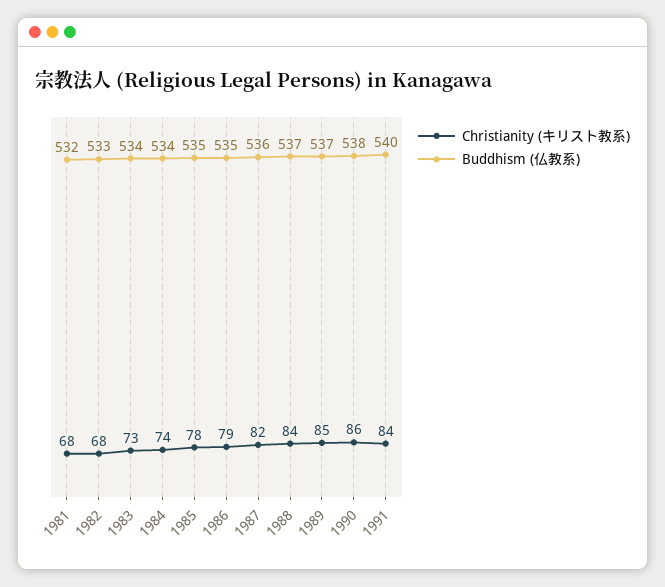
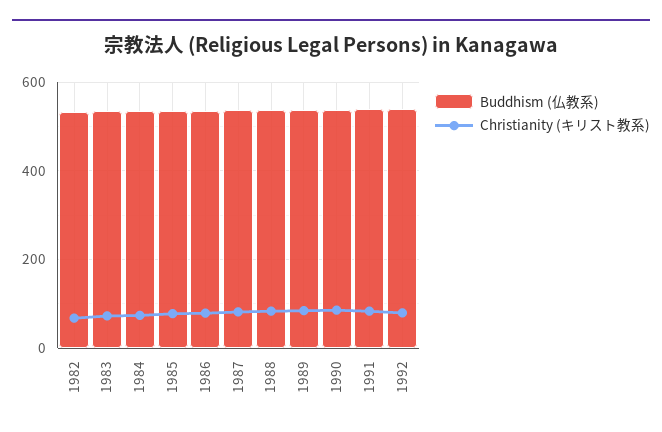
Christianity (キリスト教系), 1981: 68 -> none
Buddhism (仏教系), 1981: 532 -> none
Buddhism (仏教系), 1992: none -> 540
Christianity (キリスト教系), 1992: none -> 80

